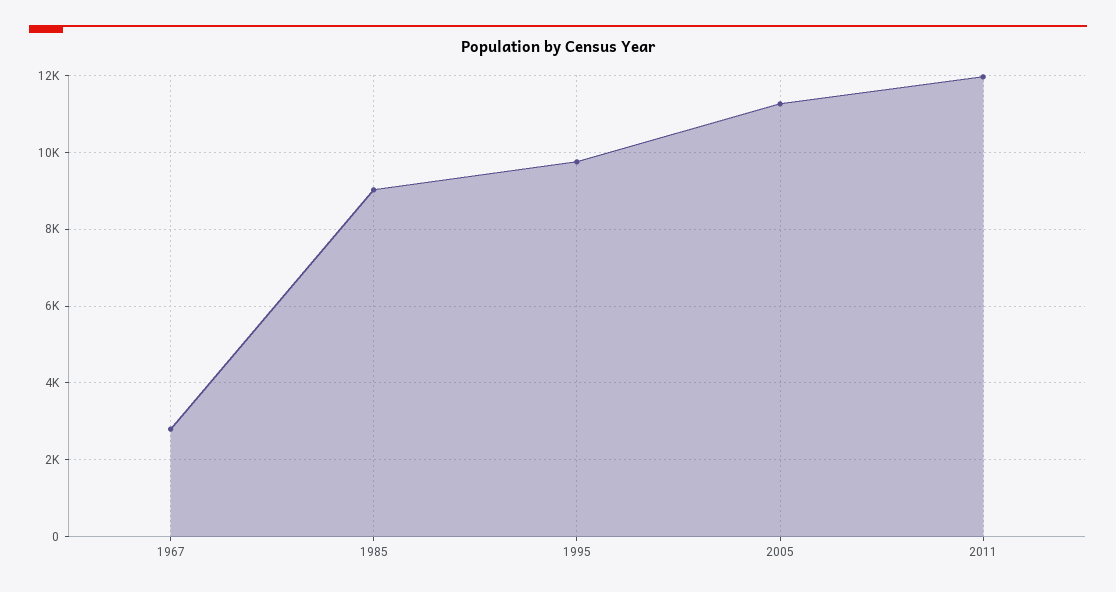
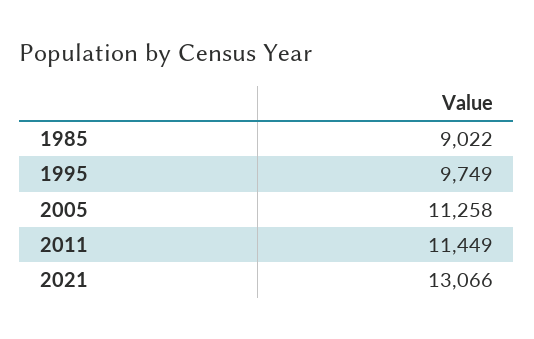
1967: 2800 -> none
2011: 12000 -> 11449
2021: none -> 13066

